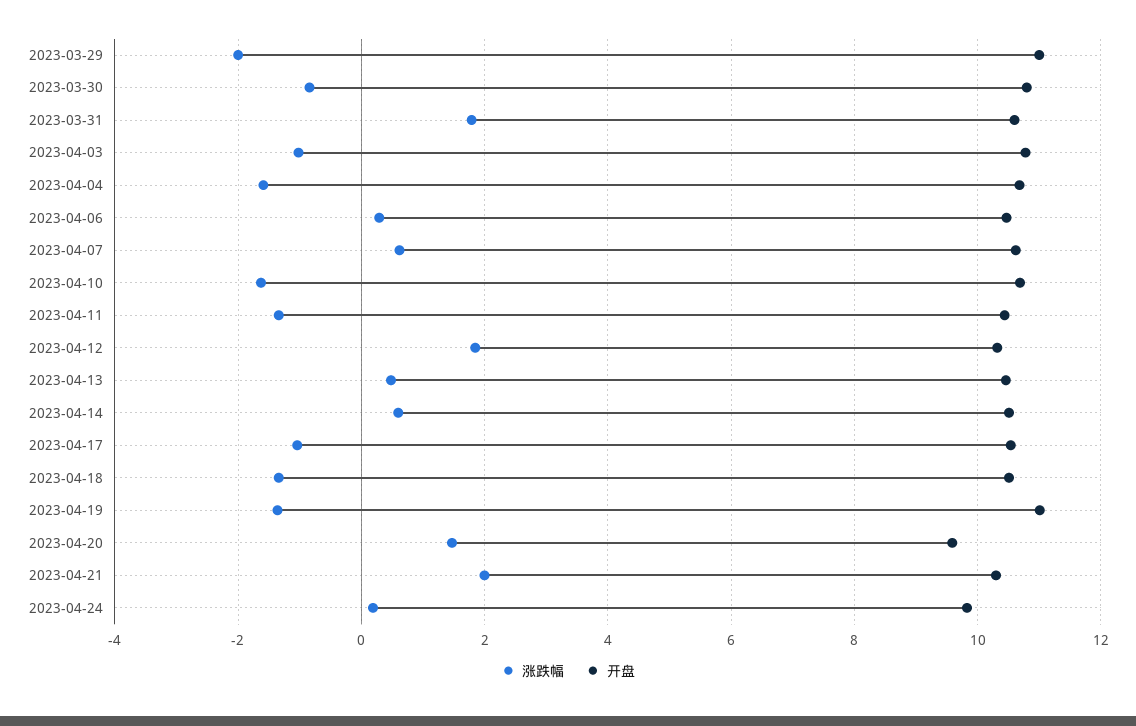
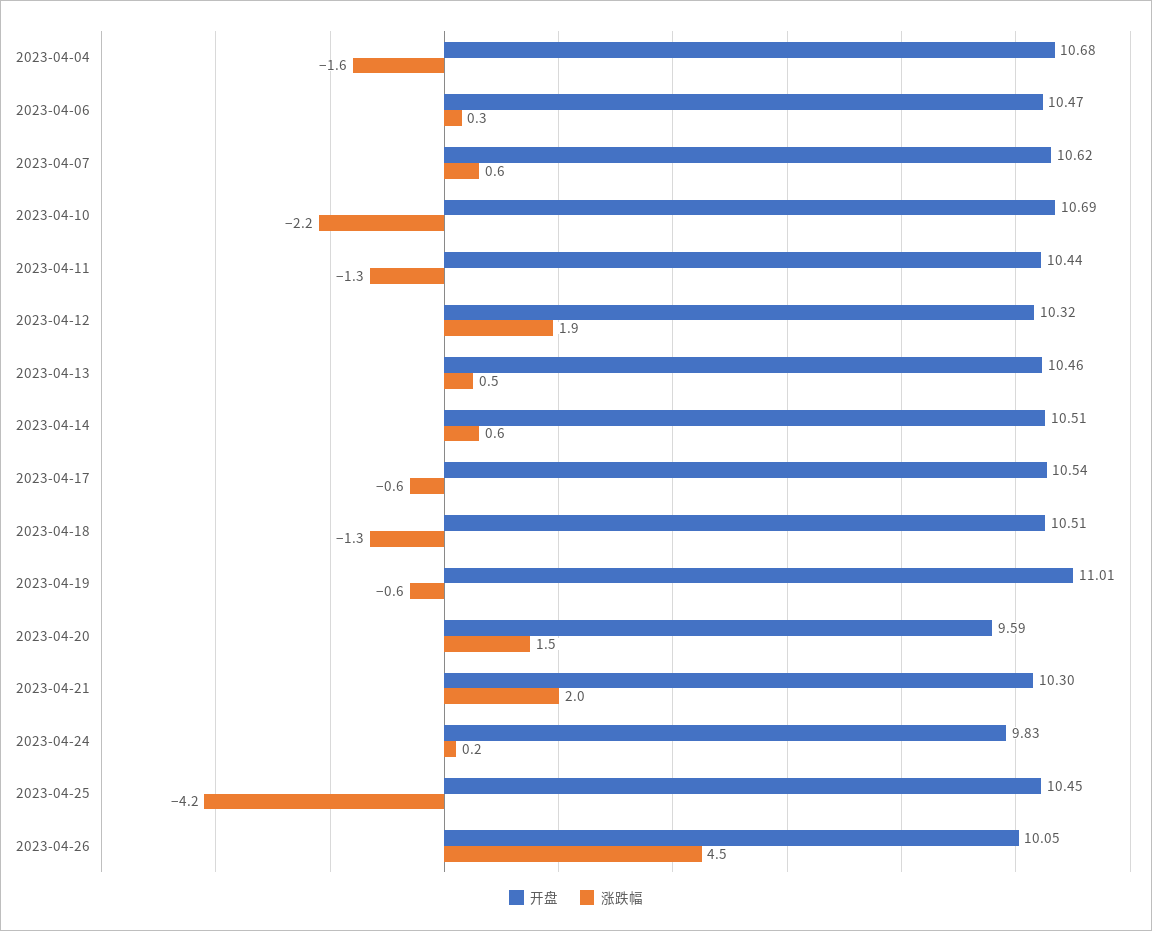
涨跌幅, 2023-03-29: -2 -> none
开盘, 2023-03-29: 11 -> none
涨跌幅, 2023-03-30: -0.8 -> none
开盘, 2023-03-30: 10.8 -> none
涨跌幅, 2023-03-31: 1.8 -> none
开盘, 2023-03-31: 10.6 -> none
涨跌幅, 2023-04-03: -1 -> none
开盘, 2023-04-03: 10.8 -> none
涨跌幅, 2023-04-10: -1.6 -> -2.2
涨跌幅, 2023-04-17: -1 -> -0.6
涨跌幅, 2023-04-19: -1.4 -> -0.6
开盘, 2023-04-25: none -> 10.45
涨跌幅, 2023-04-25: none -> -4.2
开盘, 2023-04-26: none -> 10.05
涨跌幅, 2023-04-26: none -> 4.5

